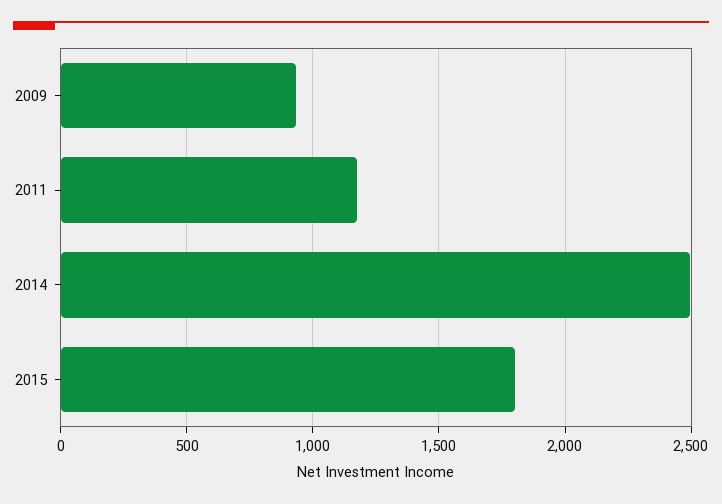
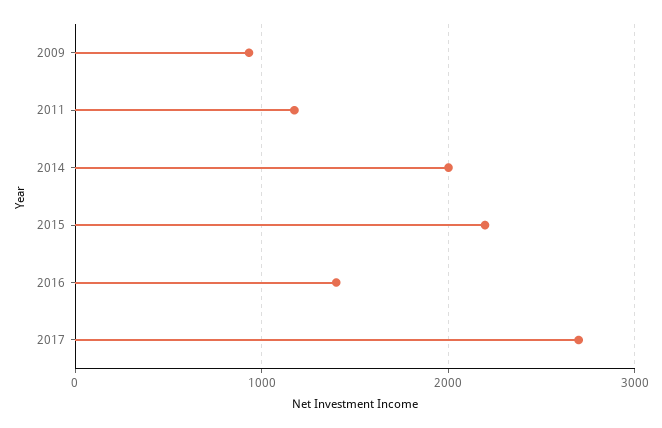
2014: 2500 -> 2000
2015: 1800 -> 2200
2016: none -> 1400
2017: none -> 2700

